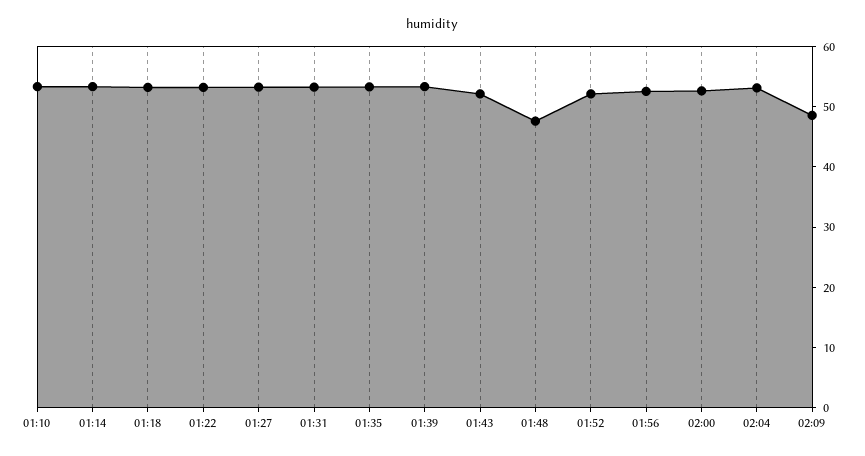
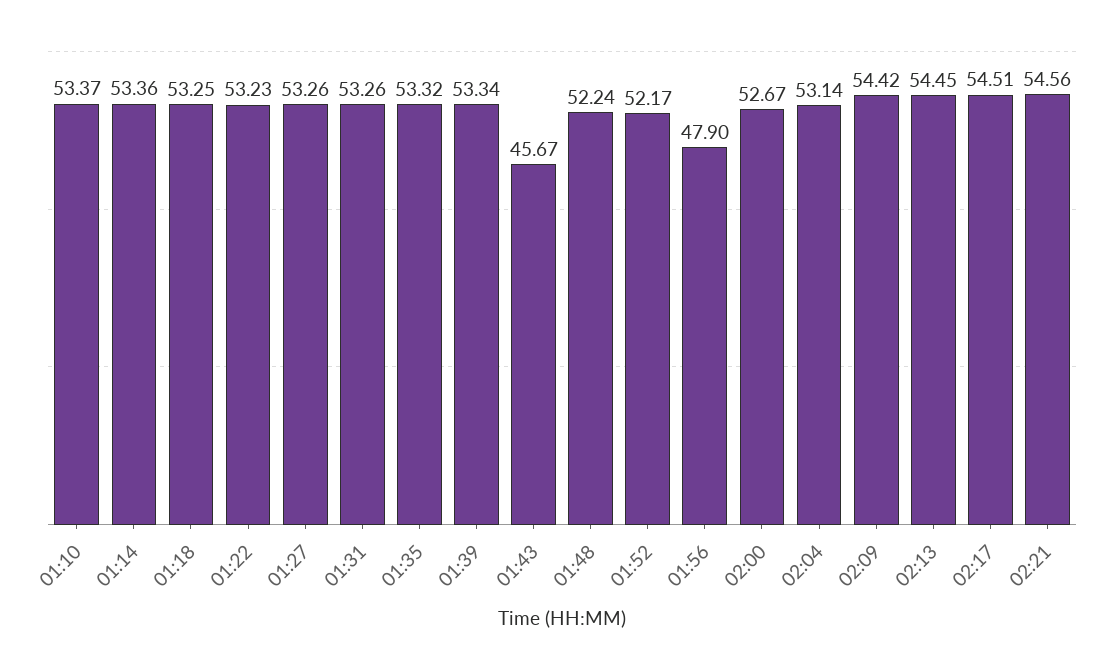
01:43: 52 -> 45.67
01:48: 48 -> 52.24
01:56: 52 -> 47.9
02:09: 48 -> 54.42
02:13: none -> 54.45
02:17: none -> 54.51
02:21: none -> 54.56

